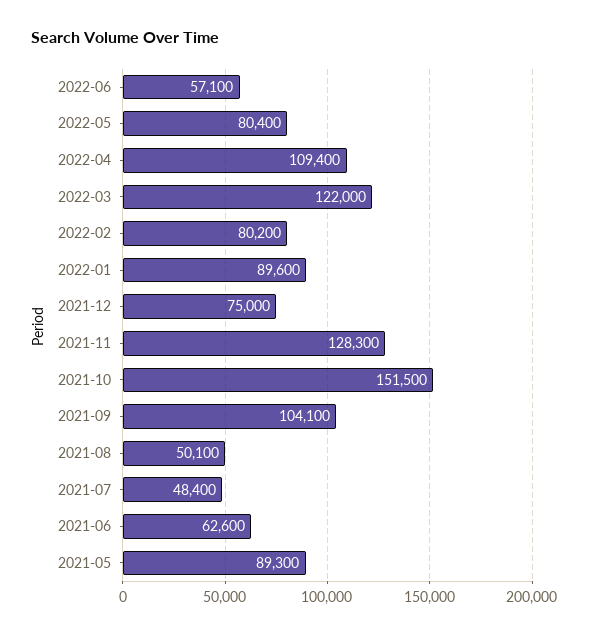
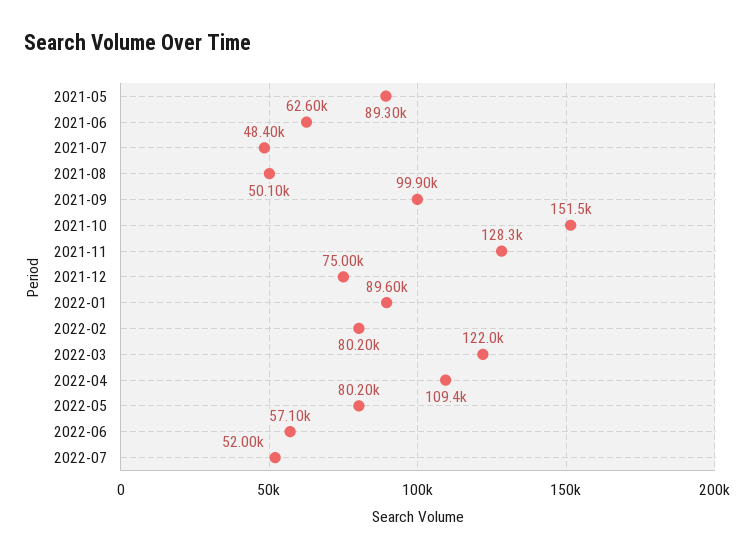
2022-05: 80400 -> 80200
2021-09: 104100 -> 99900
2022-07: none -> 52000

